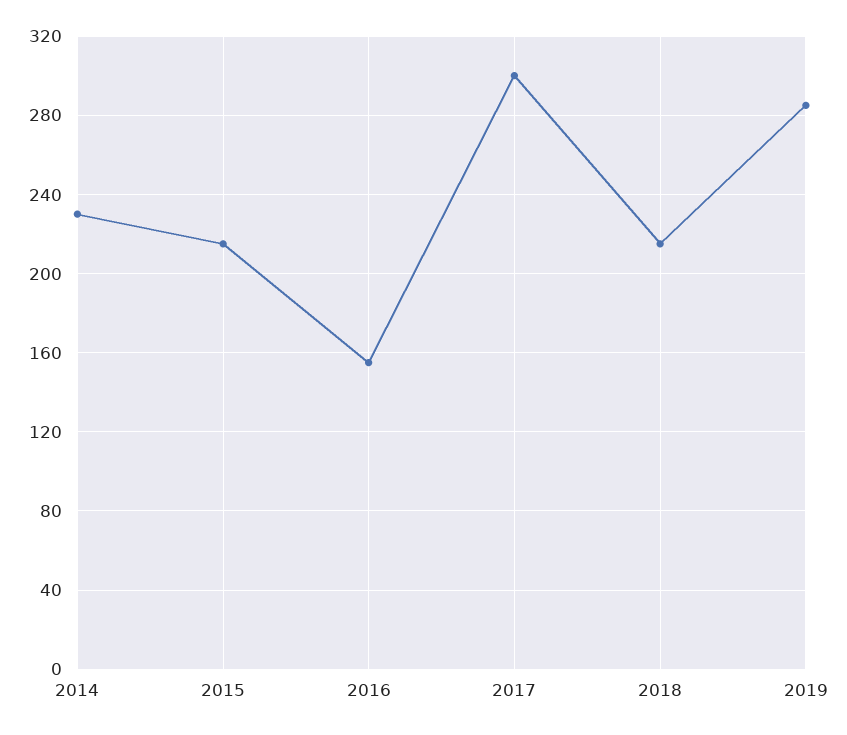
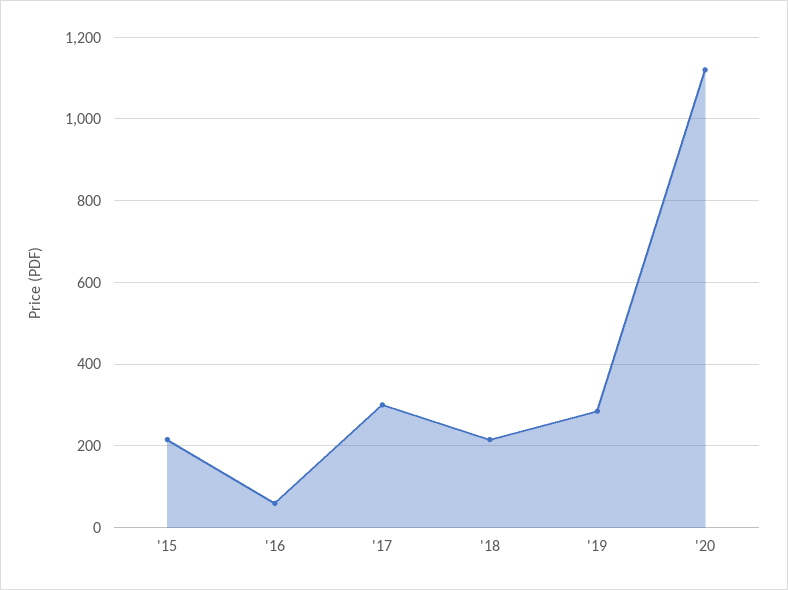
2014: 230 -> none
2016: 155 -> 60
'20: none -> 1120

